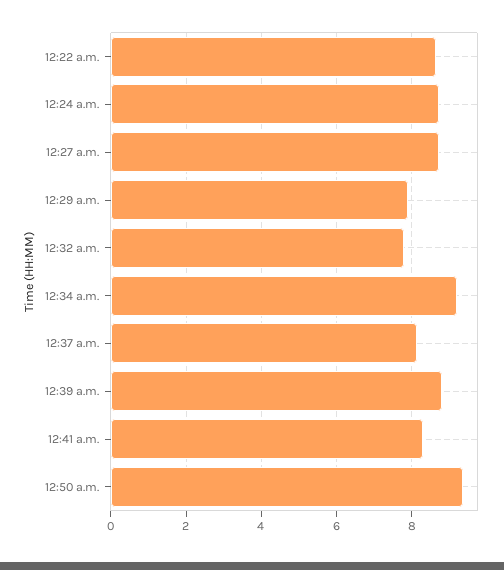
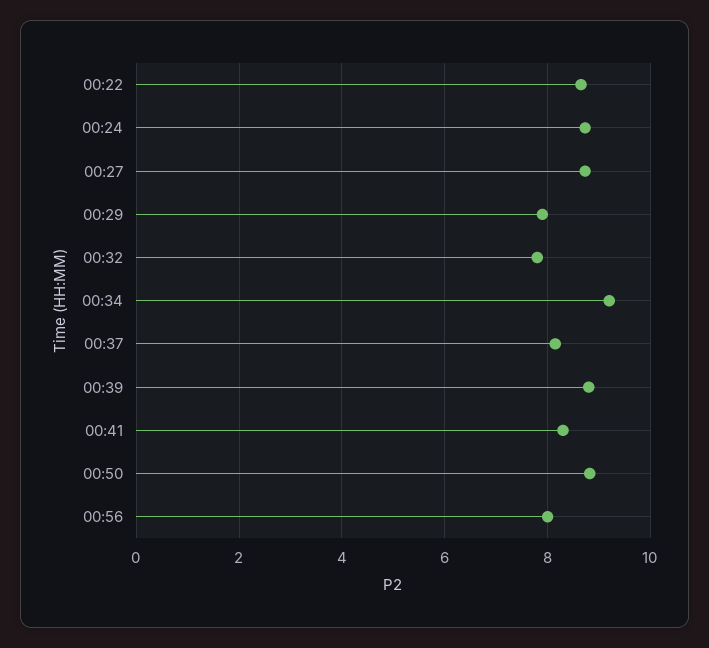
12:50 a.m.: 9.4 -> 8.8
00:56: none -> 8

